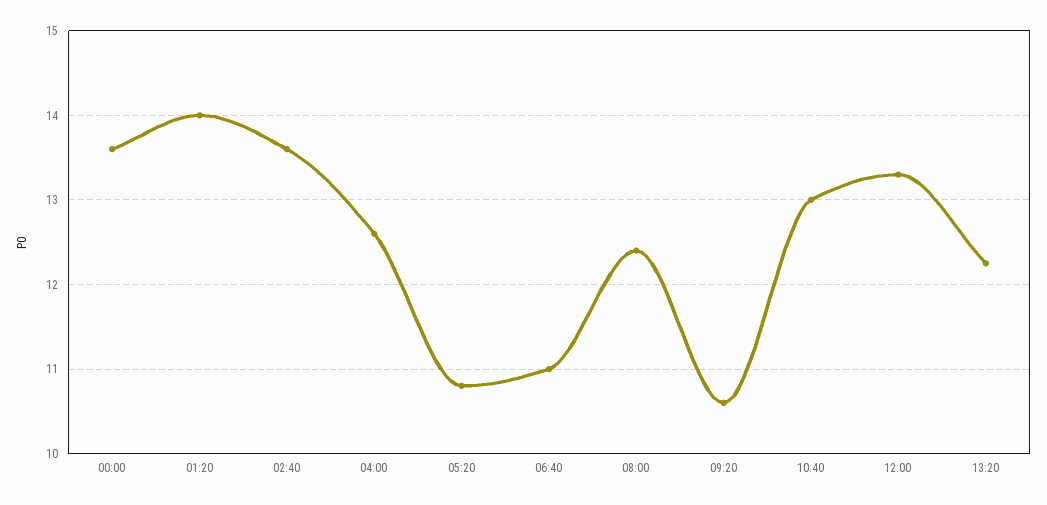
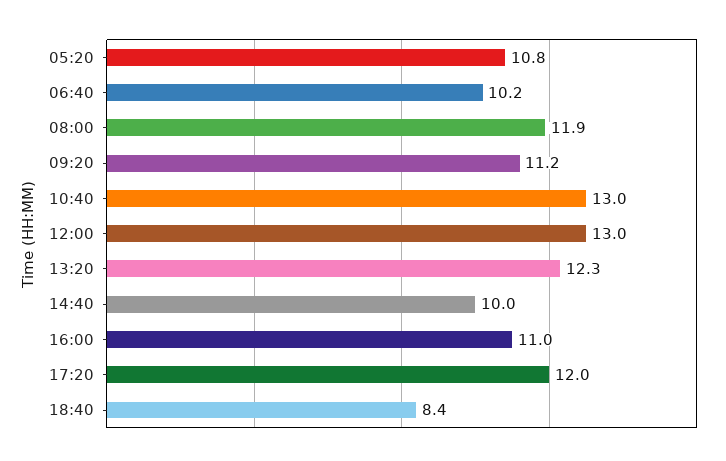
00:00: 13.6 -> none
01:20: 14 -> none
02:40: 13.6 -> none
04:00: 12.6 -> none
06:40: 11 -> 10.2
08:00: 12.4 -> 11.9
09:20: 10.6 -> 11.2
12:00: 13.3 -> 13
14:40: none -> 10
16:00: none -> 11
17:20: none -> 12
18:40: none -> 8.4

